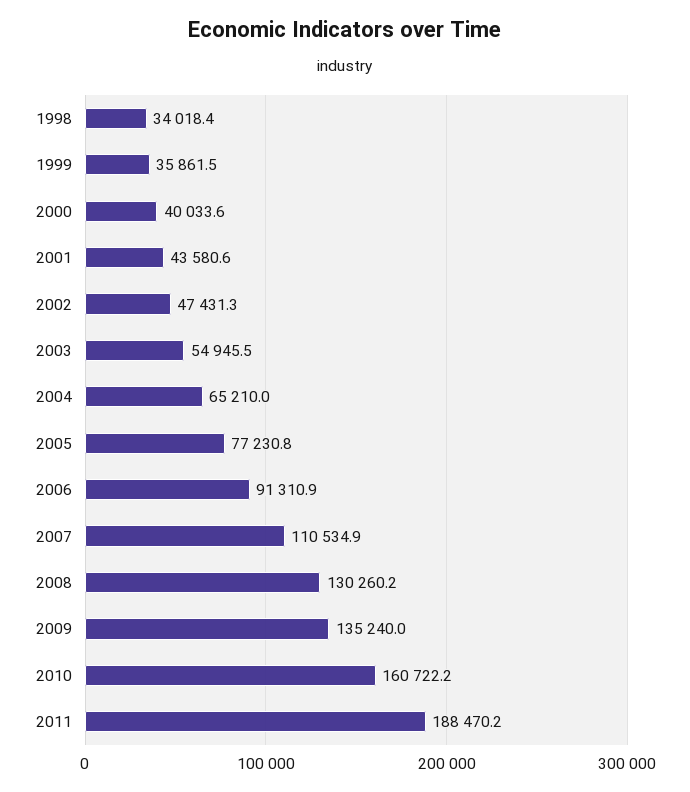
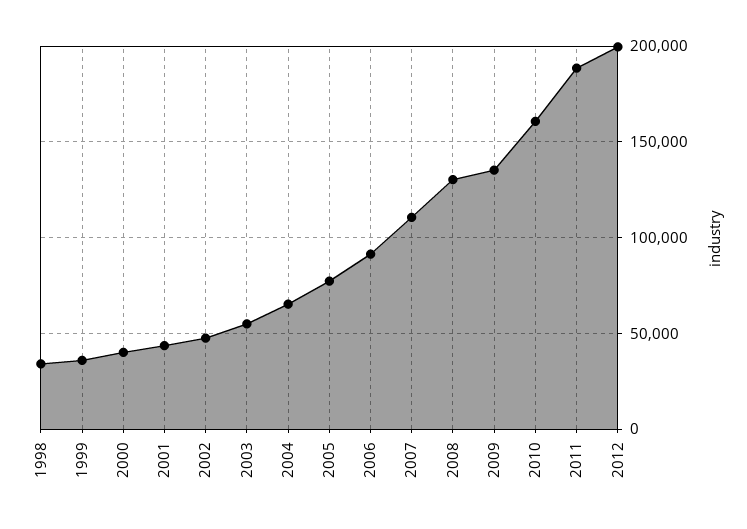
2012: none -> 200000

